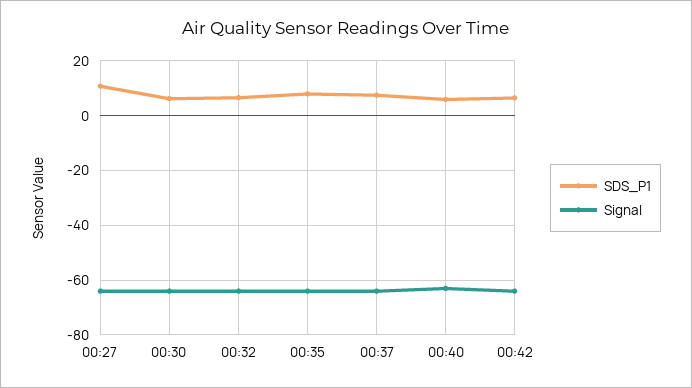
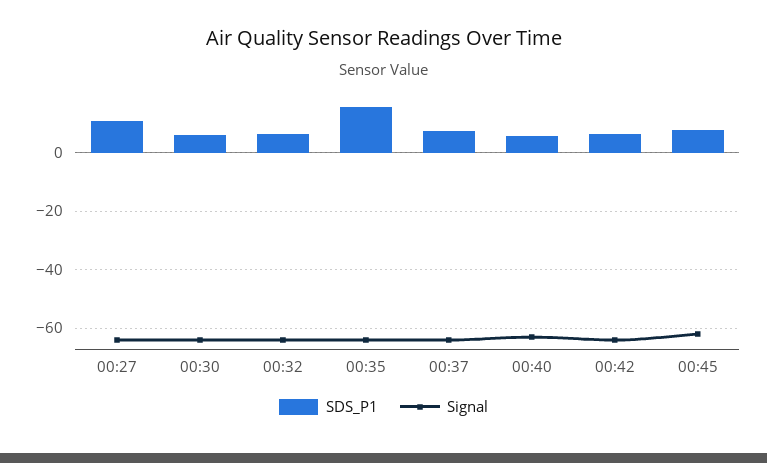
SDS_P1, 00:35: 7.5 -> 15
SDS_P1, 00:45: none -> 7.5
Signal, 00:45: none -> -62.5

